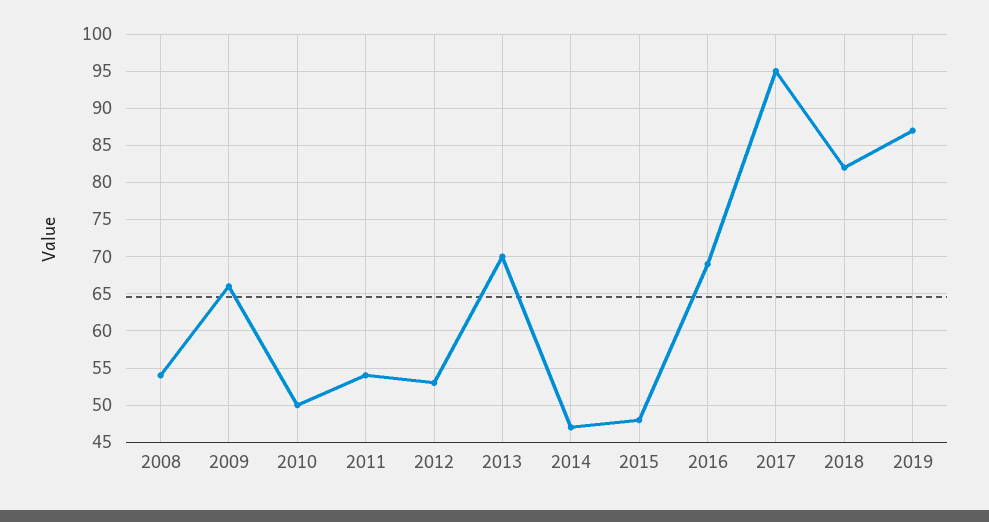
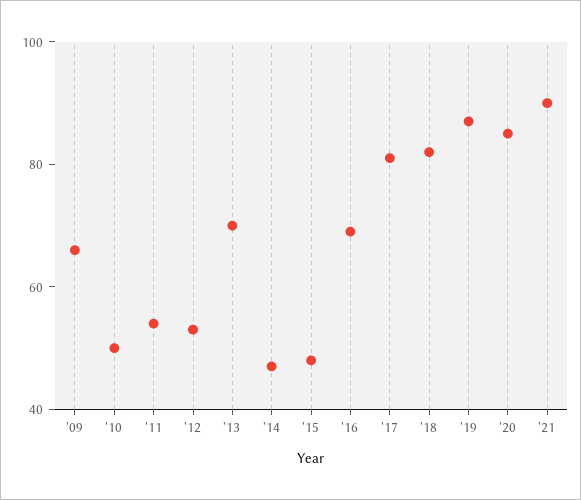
2008: 54 -> none
2017: 95 -> 80
'20: none -> 85
'21: none -> 90

